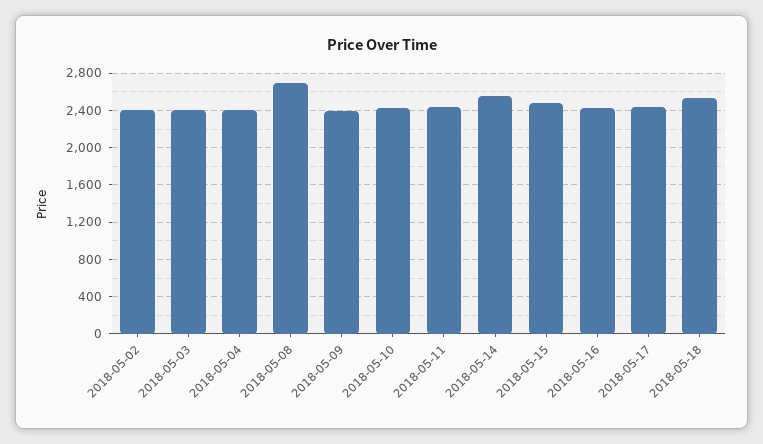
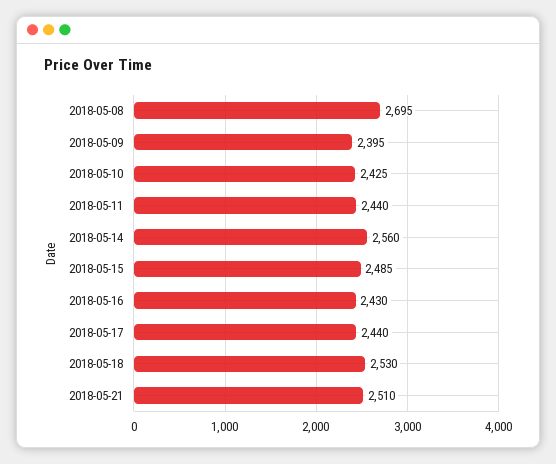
2018-05-02: 2400 -> none
2018-05-03: 2400 -> none
2018-05-04: 2400 -> none
2018-05-21: none -> 2510

